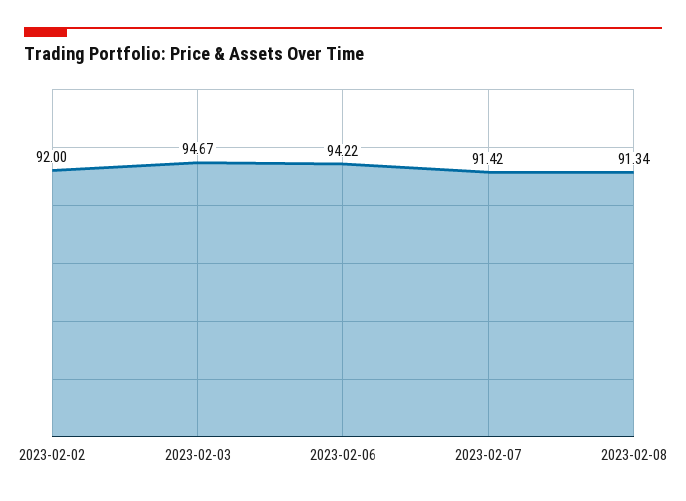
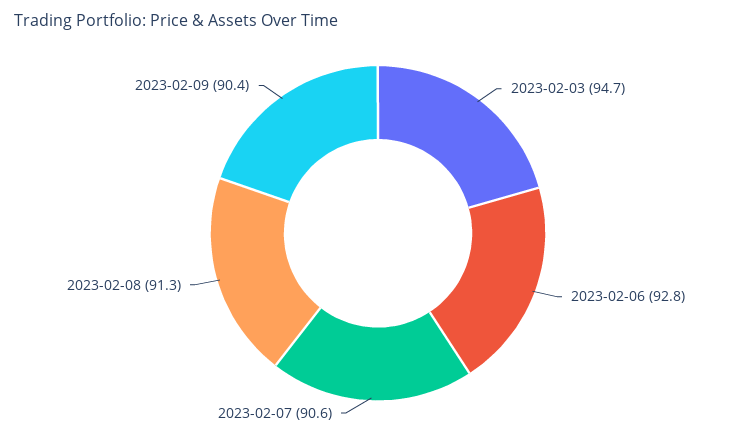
2023-02-02: 92 -> none
2023-02-06: 94.22 -> 92.8
2023-02-07: 91.42 -> 90.6
2023-02-09: none -> 90.4

